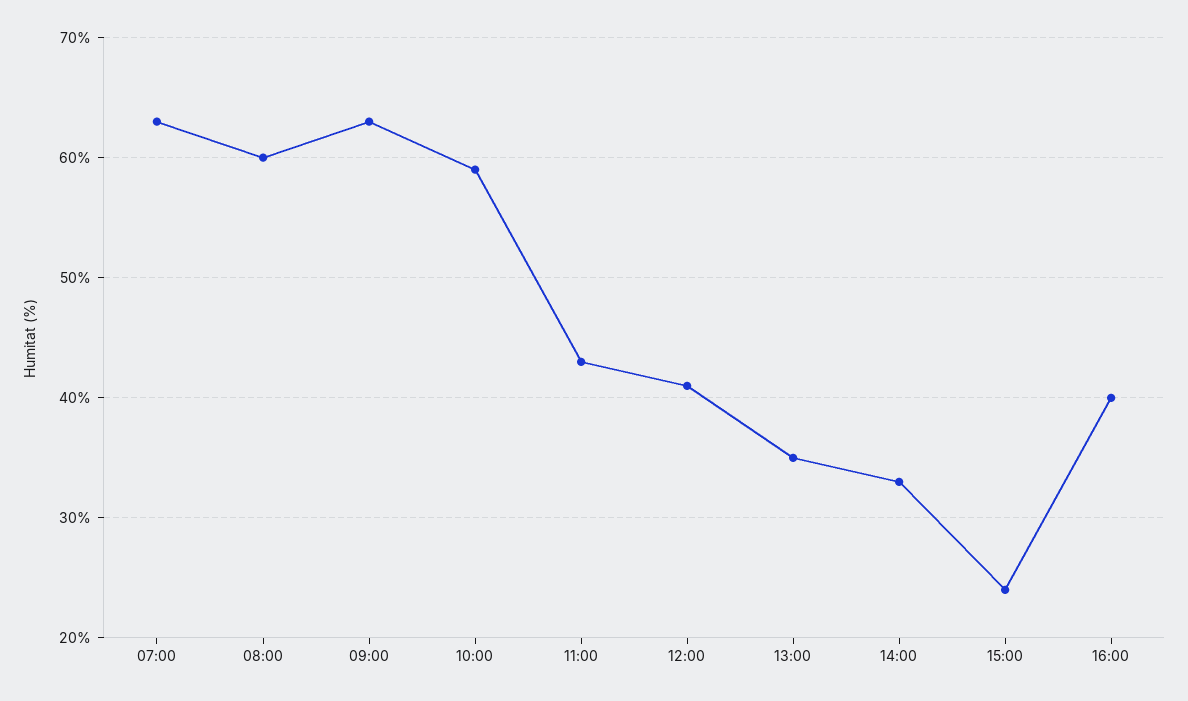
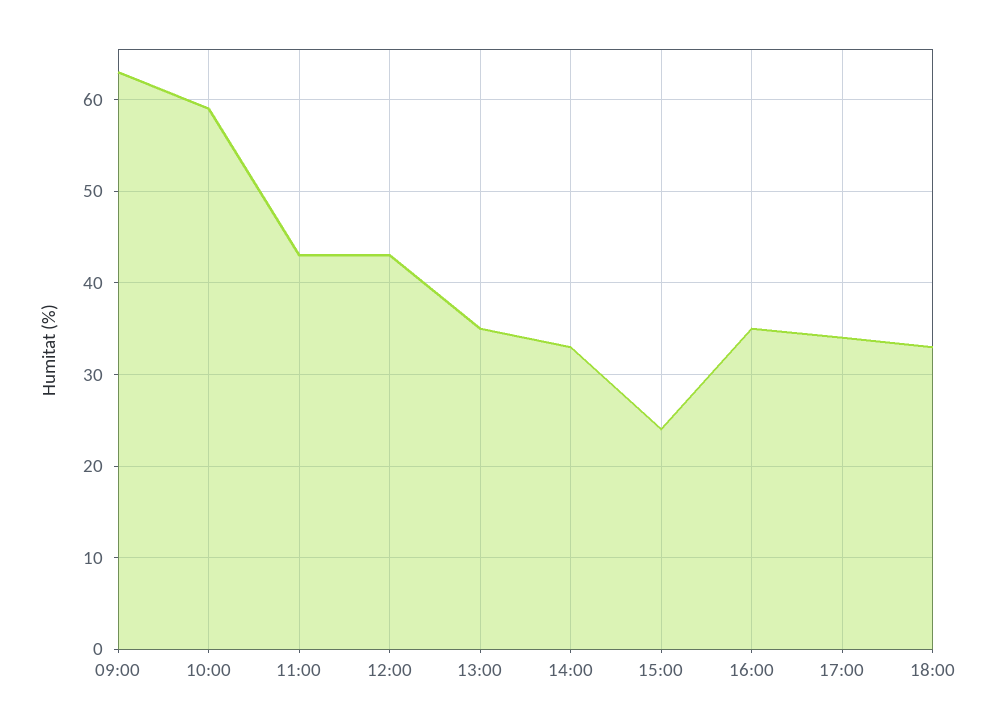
07:00: 63 -> none
08:00: 60 -> none
12:00: 41 -> 43
16:00: 40 -> 35
17:00: none -> 34
18:00: none -> 33

